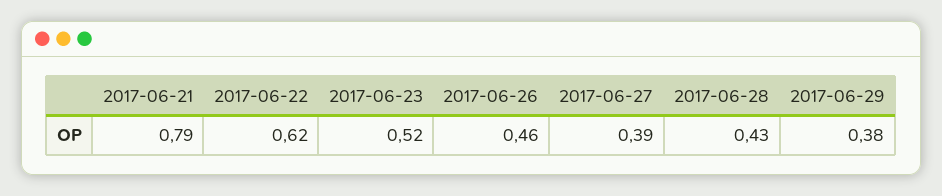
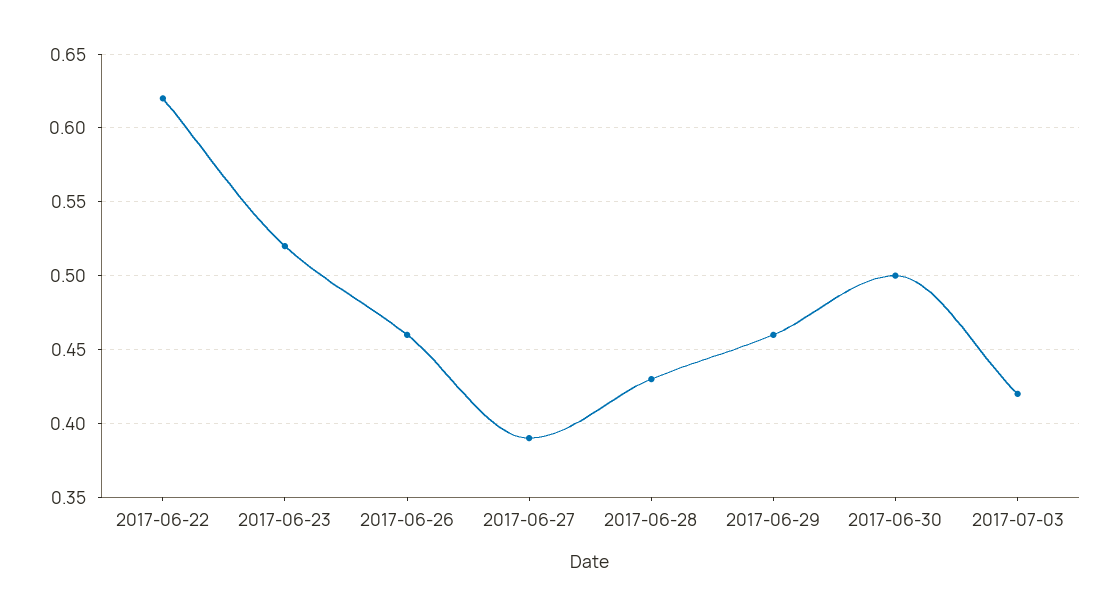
2017-06-21: 0.79 -> none
2017-06-29: 0.38 -> 0.46
2017-06-30: none -> 0.5
2017-07-03: none -> 0.42

